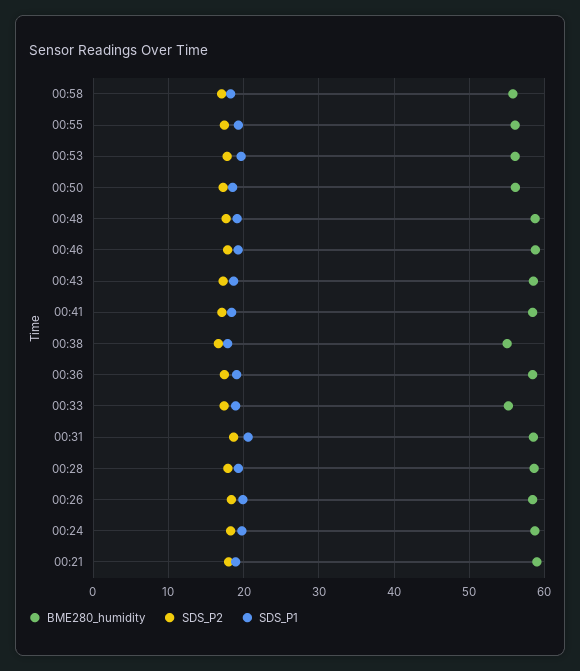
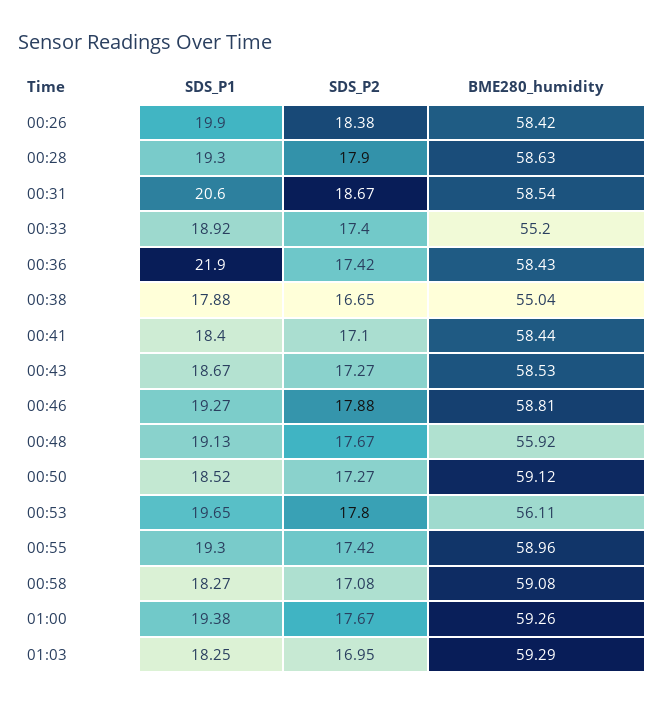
BME280_humidity, 00:58: 56 -> 59.08
BME280_humidity, 00:55: 56 -> 58.96
BME280_humidity, 00:50: 56 -> 59.12
BME280_humidity, 00:48: 59 -> 55.92
SDS_P1, 00:36: 19 -> 21.9
BME280_humidity, 00:24: 59 -> none
SDS_P2, 00:24: 18 -> none
SDS_P1, 00:24: 20 -> none
BME280_humidity, 00:21: 59 -> none
SDS_P2, 00:21: 18 -> none
SDS_P1, 00:21: 19 -> none
SDS_P1, 01:00: none -> 19.38
SDS_P2, 01:00: none -> 17.67
BME280_humidity, 01:00: none -> 59.26
SDS_P1, 01:03: none -> 18.25
SDS_P2, 01:03: none -> 16.95
BME280_humidity, 01:03: none -> 59.29

